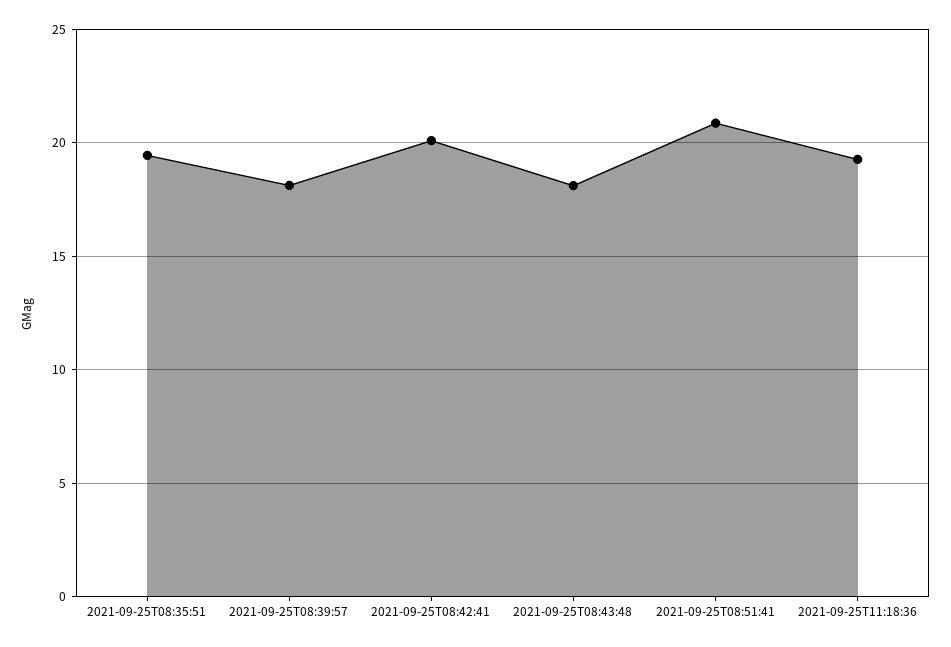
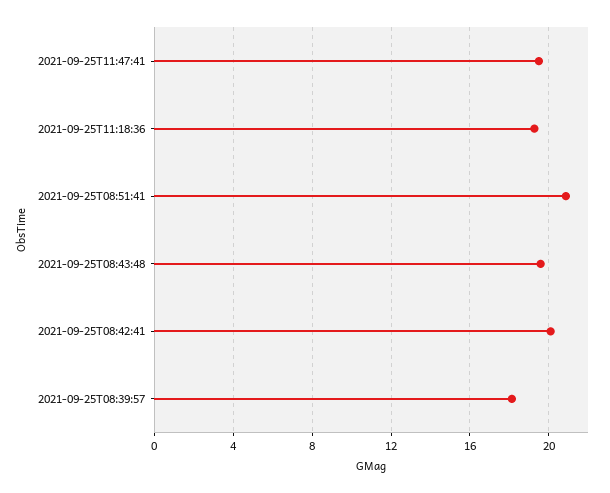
2021-09-25T08:35:51: 19.5 -> none
2021-09-25T08:43:48: 18 -> 19.5
2021-09-25T11:47:41: none -> 19.5

